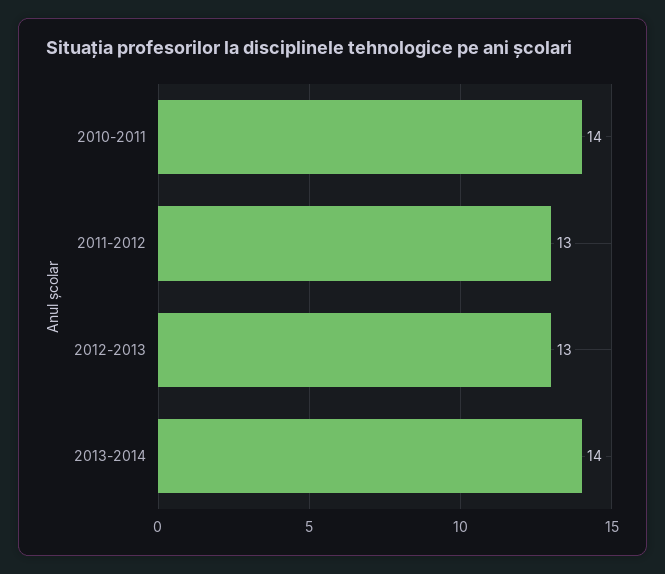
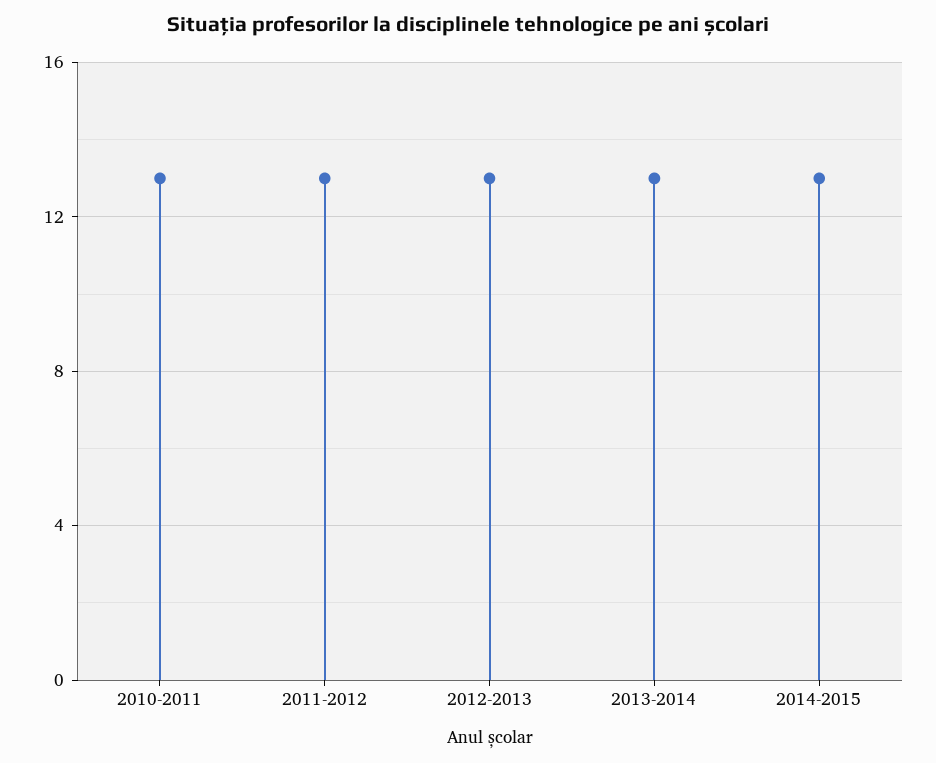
2010-2011: 14 -> 13
2013-2014: 14 -> 13
2014-2015: none -> 13

